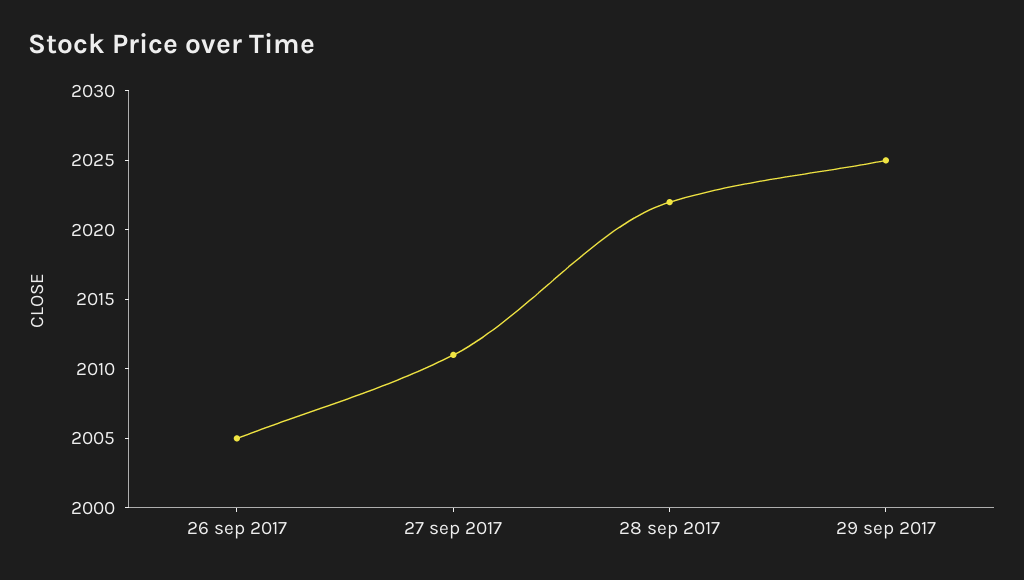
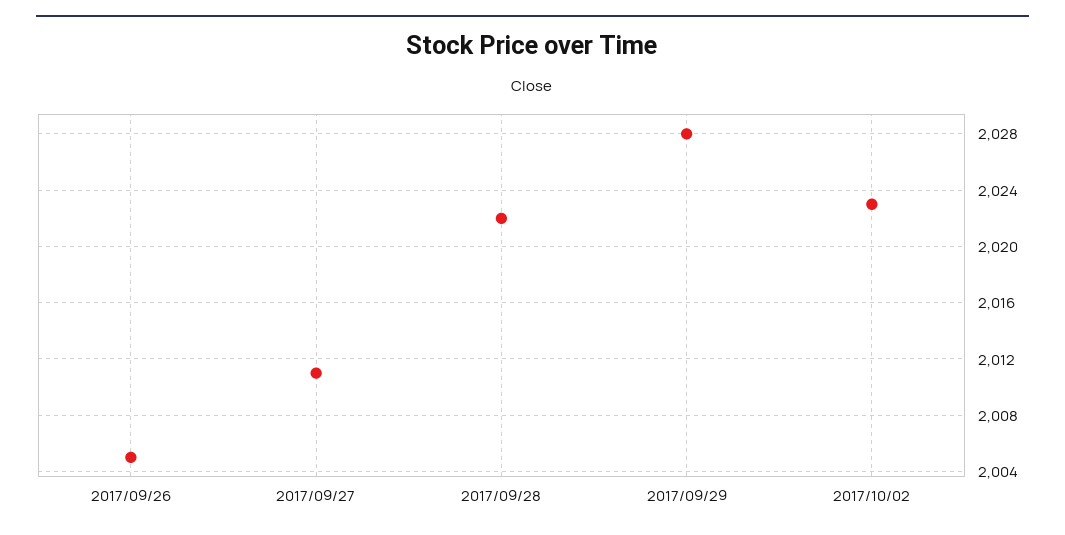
29 sep 2017: 2025 -> 2028
2017/10/02: none -> 2023

